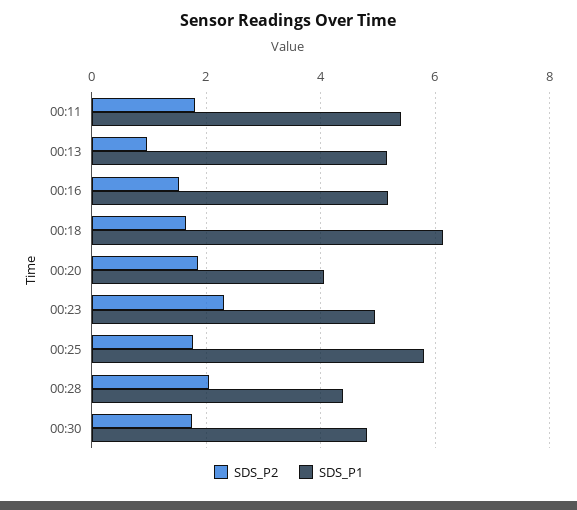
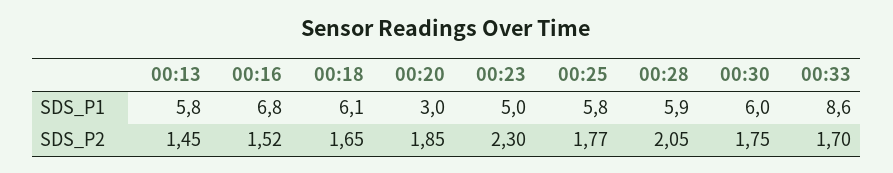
SDS_P2, 00:11: 1.8 -> none
SDS_P1, 00:11: 5.4 -> none
SDS_P2, 00:13: 1 -> 1.45
SDS_P1, 00:13: 5.2 -> 5.8
SDS_P1, 00:16: 5.2 -> 6.8
SDS_P1, 00:20: 4 -> 3
SDS_P1, 00:28: 4.4 -> 5.9
SDS_P1, 00:30: 4.8 -> 6
SDS_P1, 00:33: none -> 8.6
SDS_P2, 00:33: none -> 1.7

